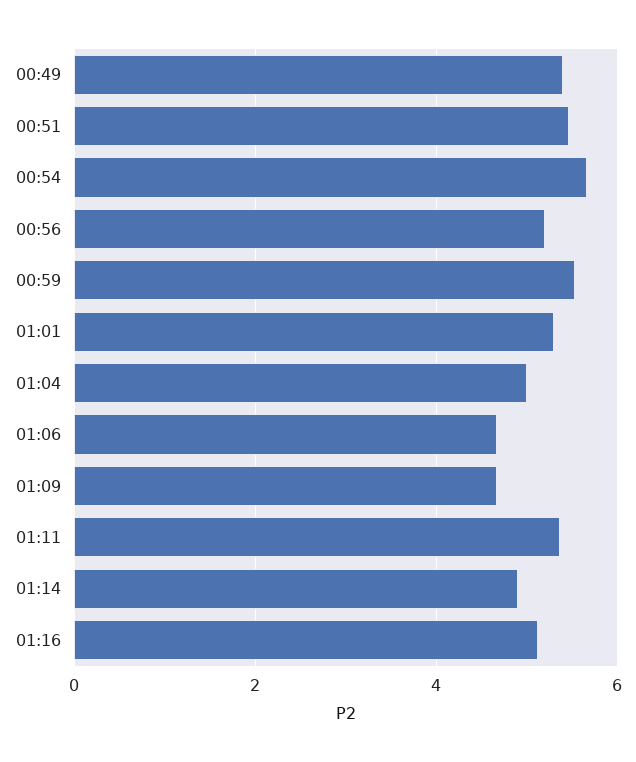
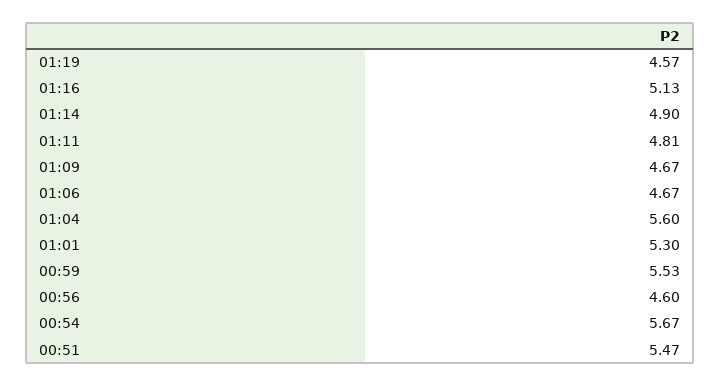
00:49: 5.4 -> none
00:56: 5.2 -> 4.6
01:04: 5 -> 5.6
01:11: 5.4 -> 4.81
01:19: none -> 4.57

